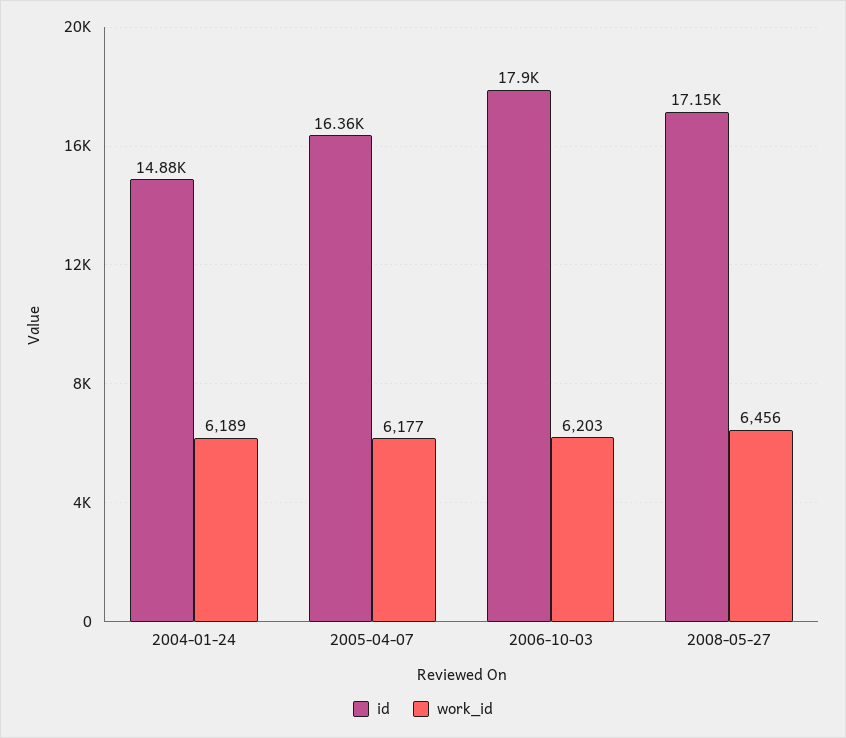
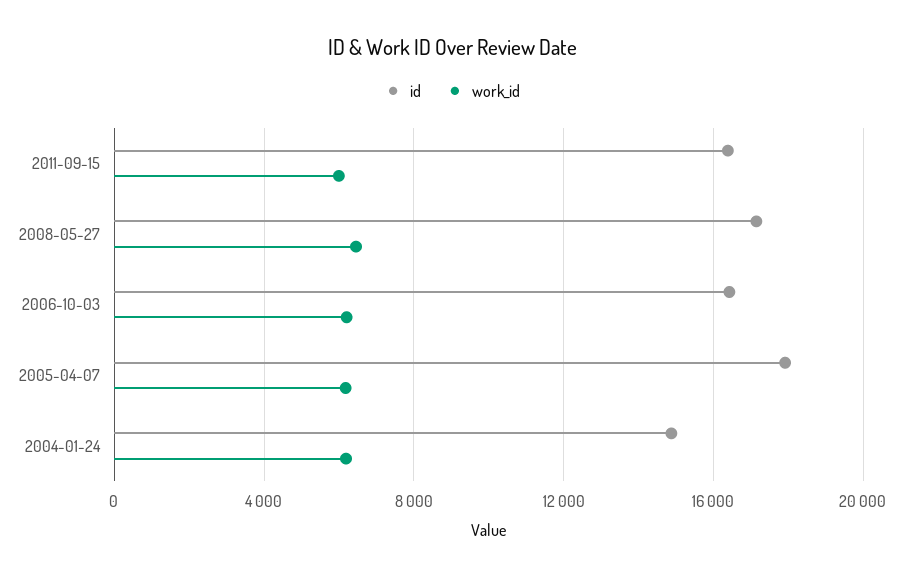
id, 2005-04-07: 16360 -> 18000
id, 2006-10-03: 17900 -> 16500
id, 2011-09-15: none -> 16500
work_id, 2011-09-15: none -> 6000

